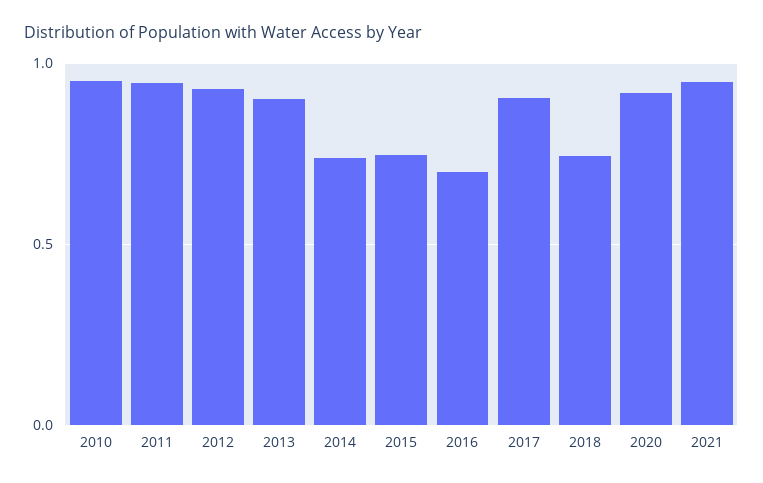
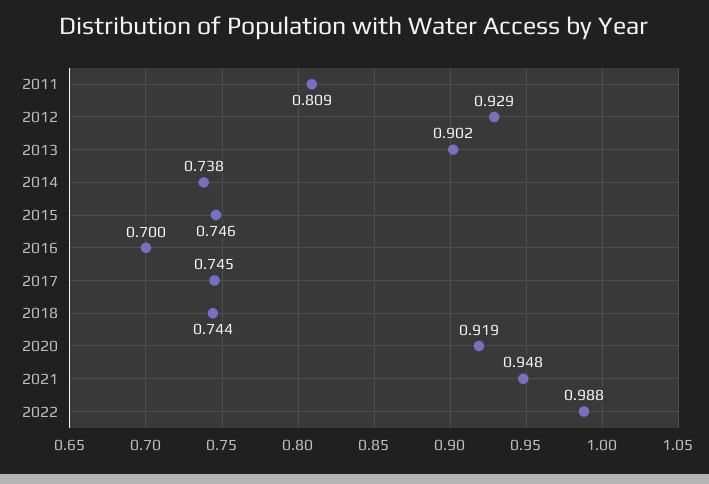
2010: 0.95 -> none
2011: 0.95 -> 0.809
2017: 0.9 -> 0.745
2022: none -> 0.988

